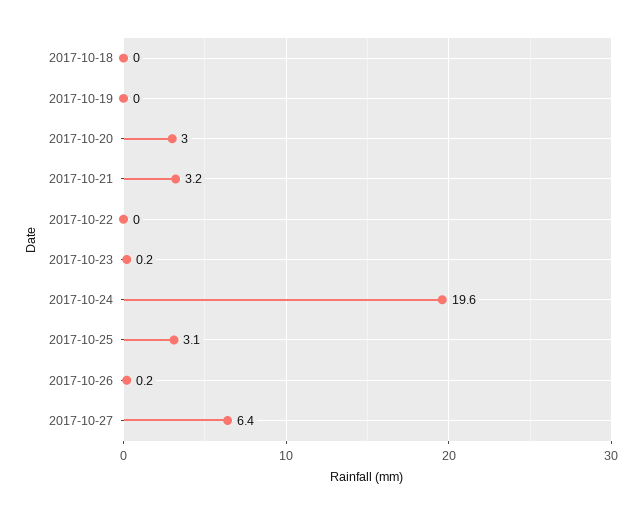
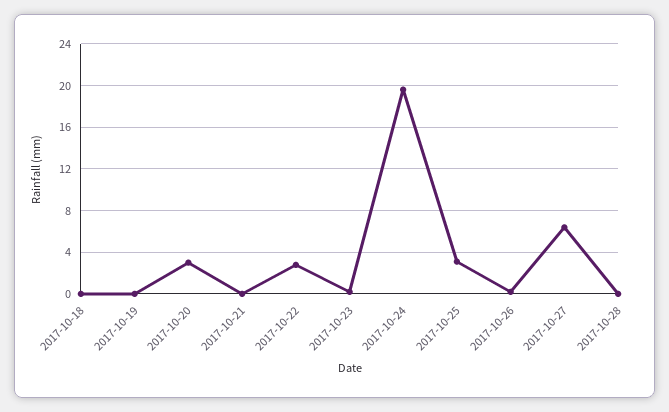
2017-10-21: 3.2 -> 0
2017-10-22: 0 -> 3
2017-10-28: none -> 0

